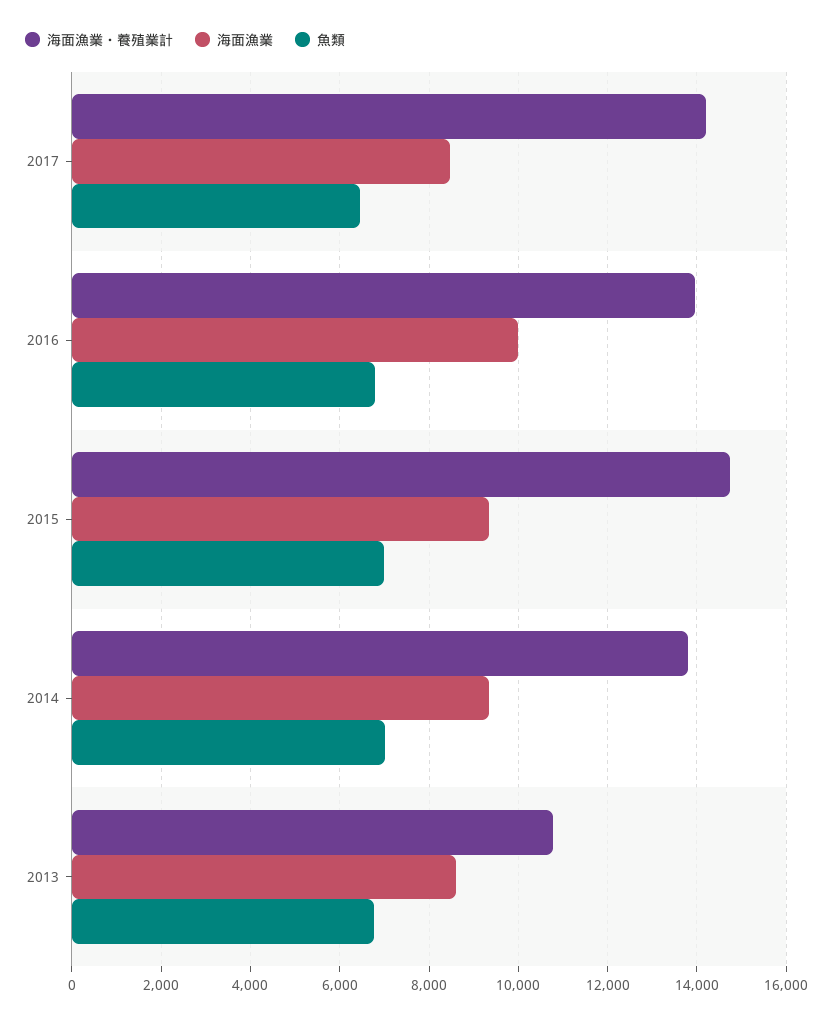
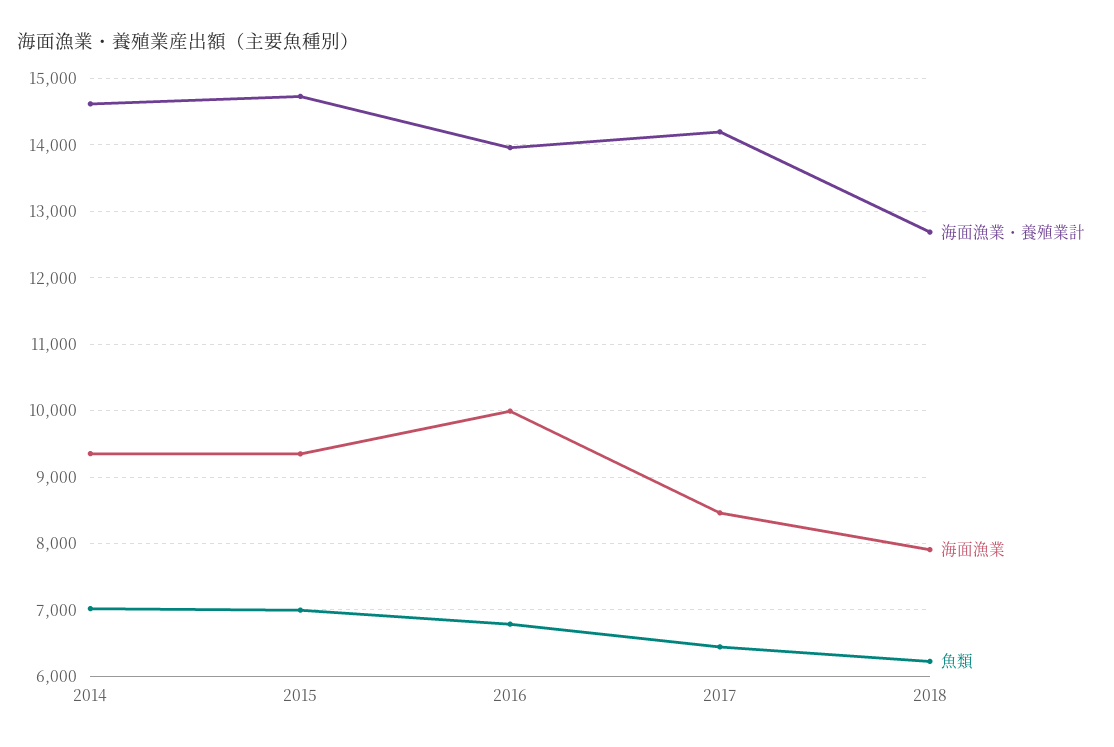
海面漁業・養殖業計, 2014: 13800 -> 14600
海面漁業・養殖業計, 2013: 10800 -> none
海面漁業, 2013: 8600 -> none
魚類, 2013: 6800 -> none
海面漁業・養殖業計, 2018: none -> 12700
海面漁業, 2018: none -> 7900
魚類, 2018: none -> 6200

